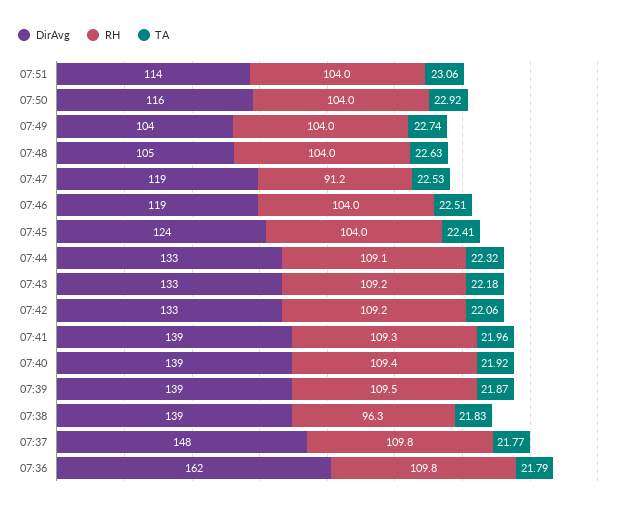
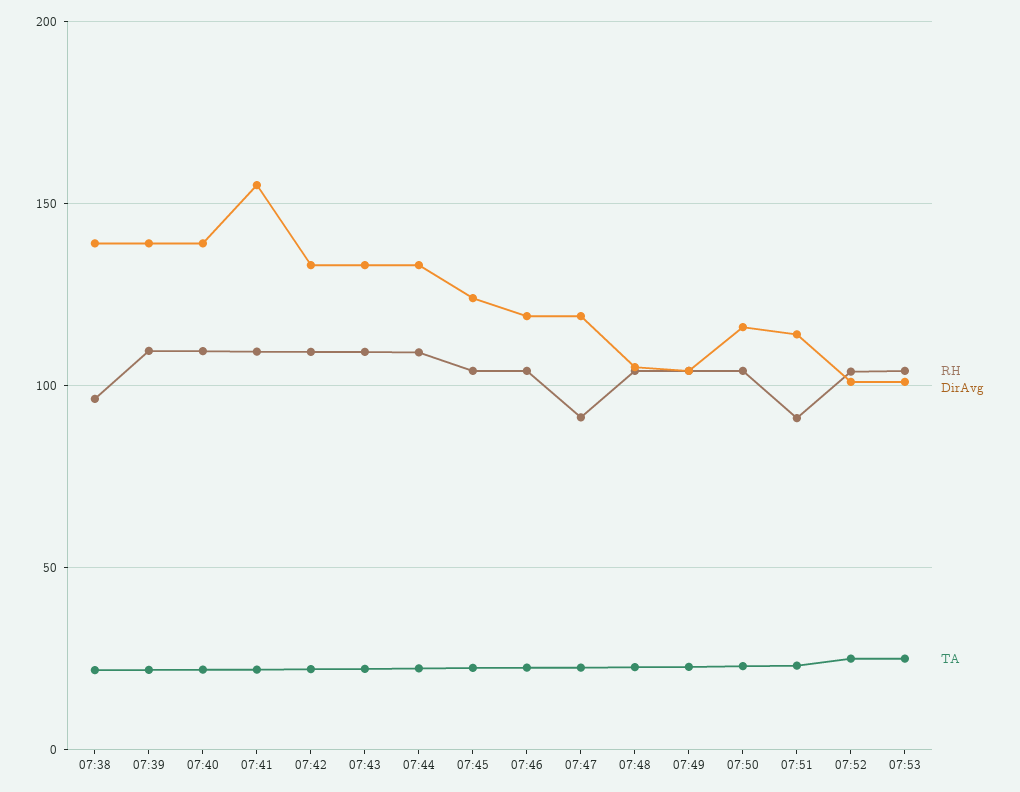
RH, 07:51: 104 -> 90
DirAvg, 07:41: 139 -> 155
DirAvg, 07:37: 148 -> none
RH, 07:37: 109.8 -> none
TA, 07:37: 21.77 -> none
DirAvg, 07:36: 162 -> none
RH, 07:36: 109.8 -> none
TA, 07:36: 21.79 -> none
RH, 07:52: none -> 105
DirAvg, 07:52: none -> 100
TA, 07:52: none -> 25
RH, 07:53: none -> 105
DirAvg, 07:53: none -> 100
TA, 07:53: none -> 25

